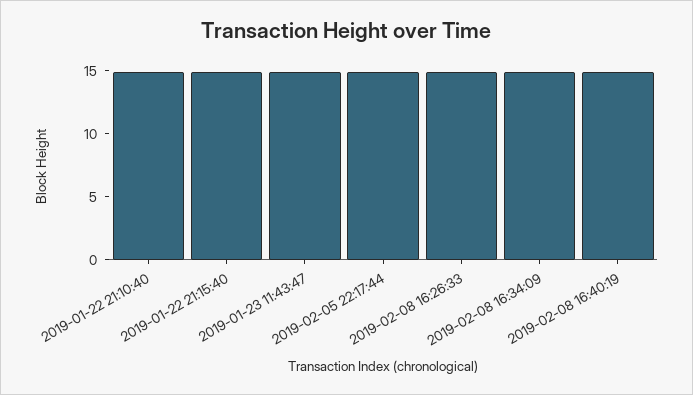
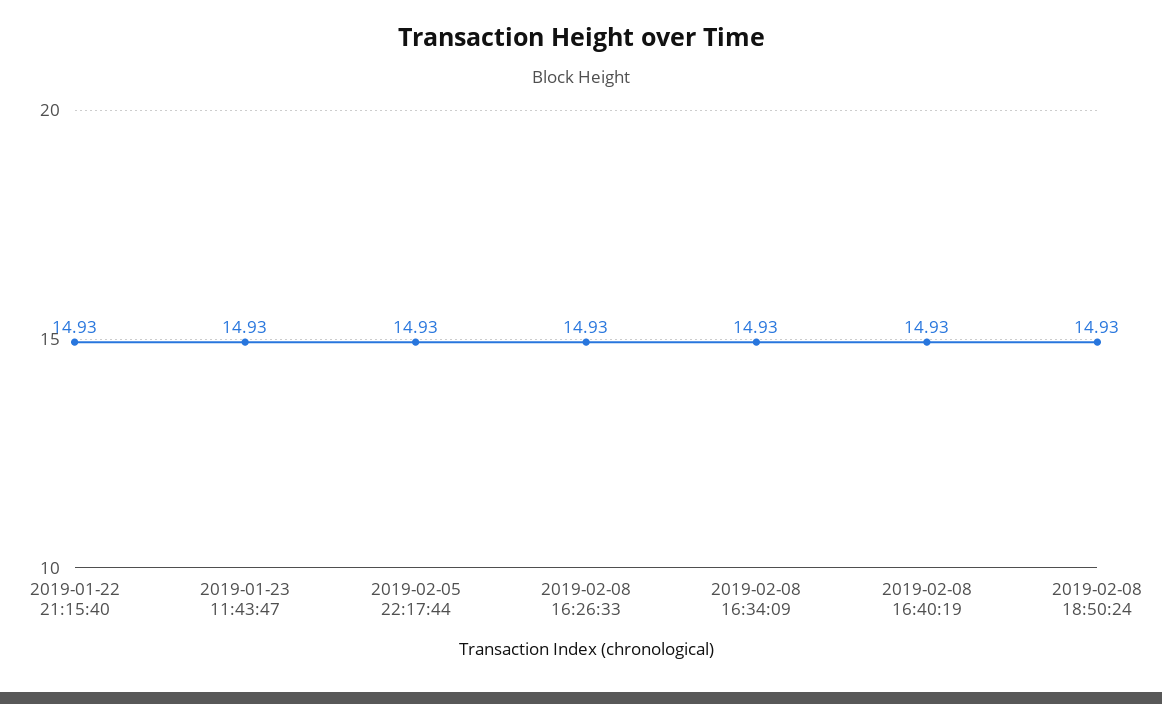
2019-01-22 21:10:40: 15 -> none
2019-02-08 18:50:24: none -> 14.93

